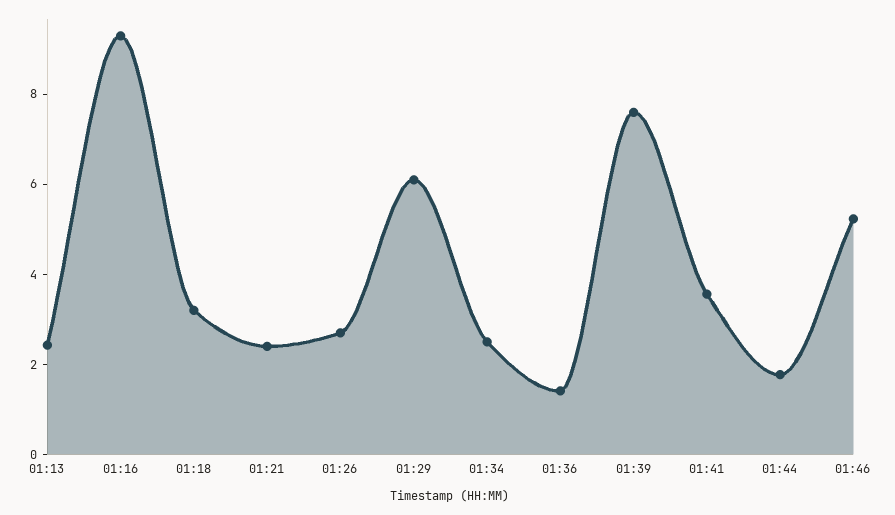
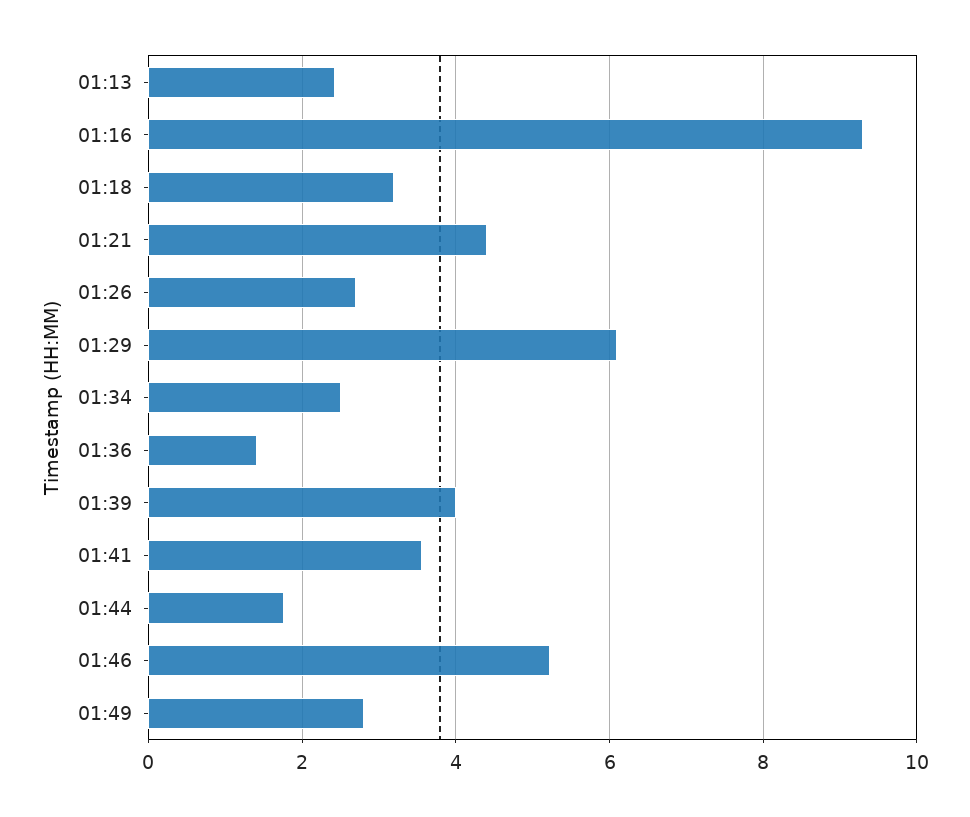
01:21: 2.5 -> 4.4
01:39: 7.5 -> 4
01:49: none -> 2.8

